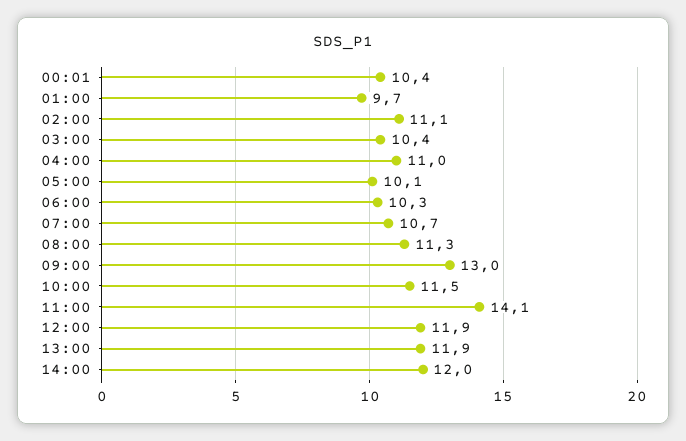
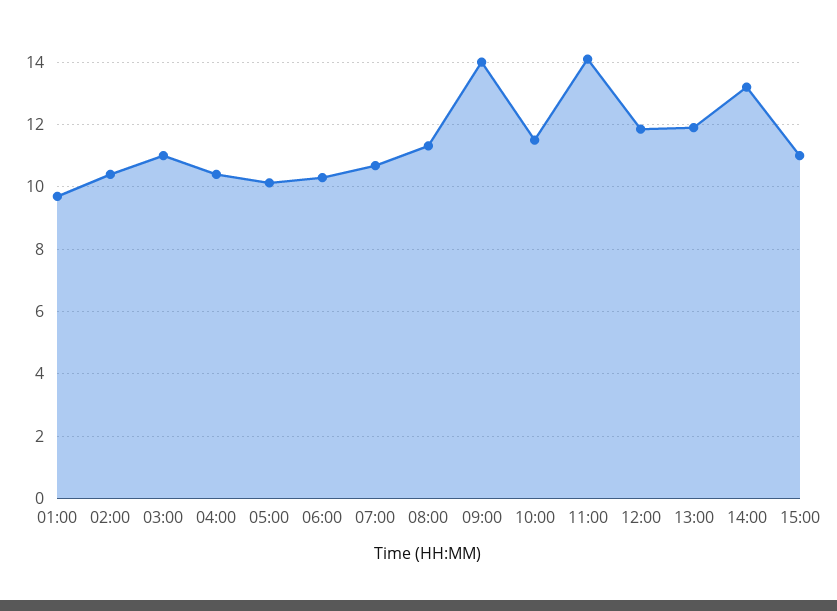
00:01: 10.4 -> none
02:00: 11.1 -> 10.4
03:00: 10.4 -> 11
04:00: 11 -> 10.4
09:00: 13 -> 14
14:00: 12 -> 13.2
15:00: none -> 11

